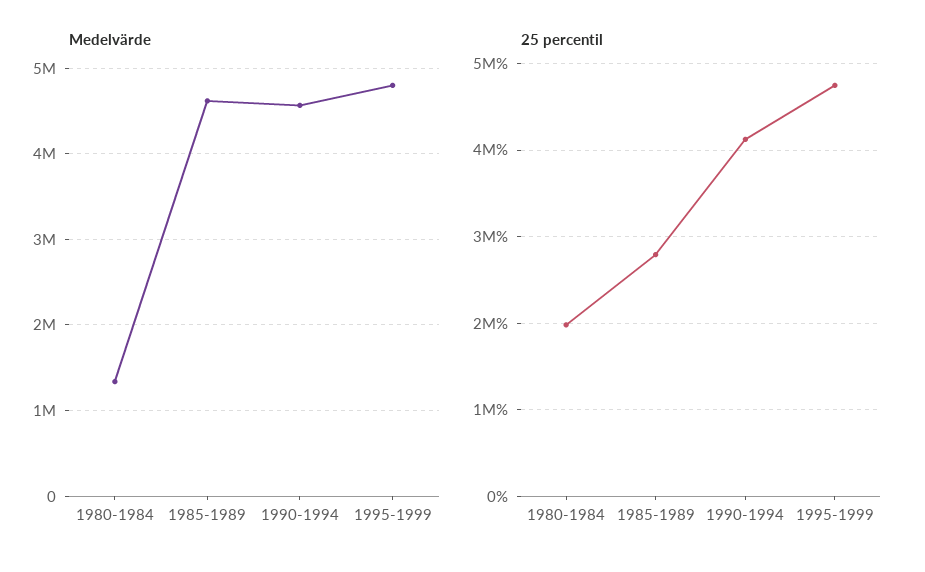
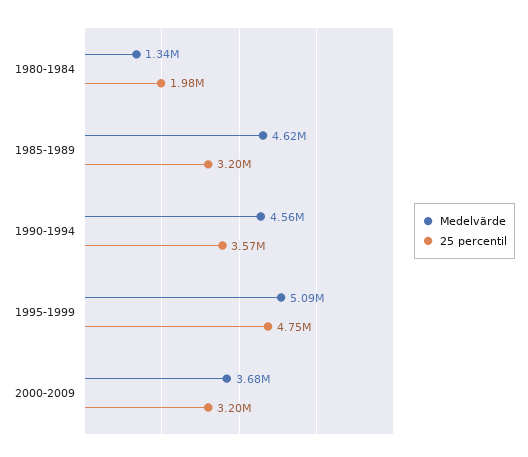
Medelvärde, 1995-1999: 4800000 -> 5090000
25 percentil, 1985-1989: 2800000 -> 3200000
25 percentil, 1990-1994: 4100000 -> 3570000
Medelvärde, 2000-2009: none -> 3680000
25 percentil, 2000-2009: none -> 3200000

